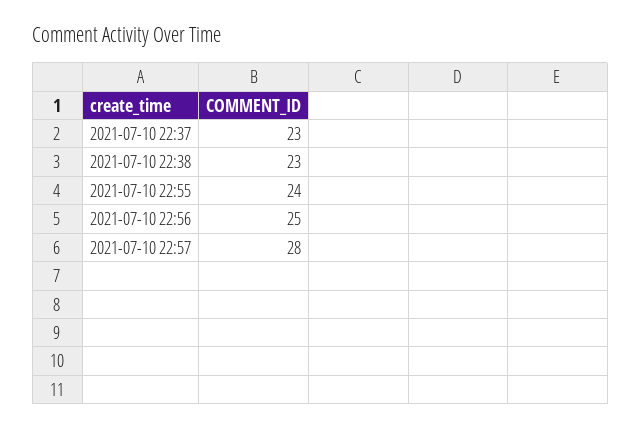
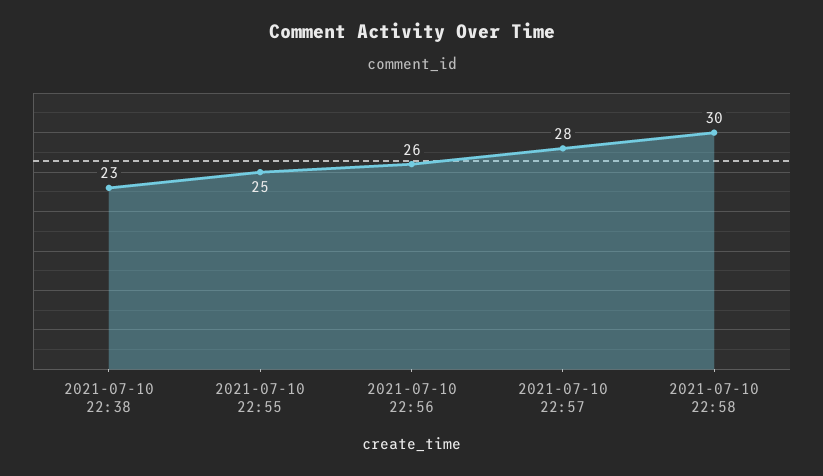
2021-07-10 22:37: 23 -> none
2021-07-10 22:55: 24 -> 25
2021-07-10 22:56: 25 -> 26
2021-07-10 22:58: none -> 30

